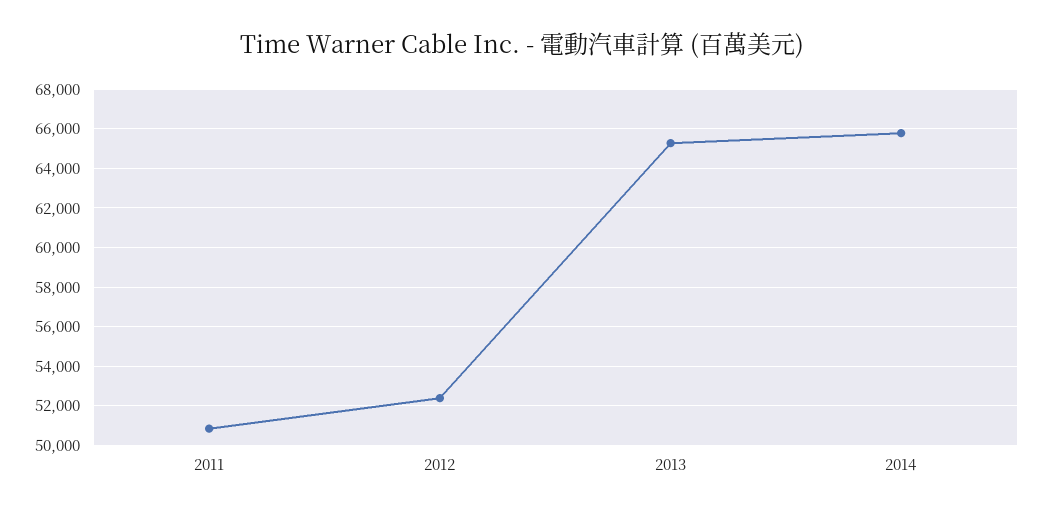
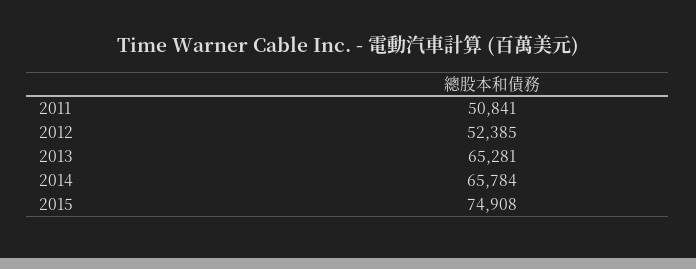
2015: none -> 74908

